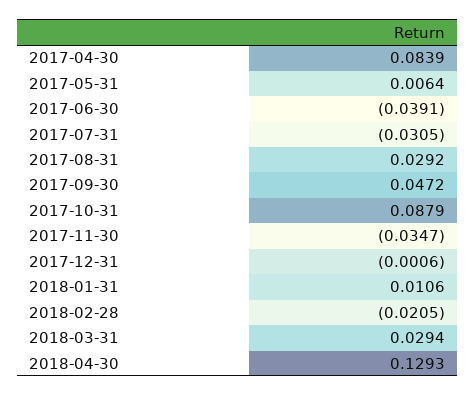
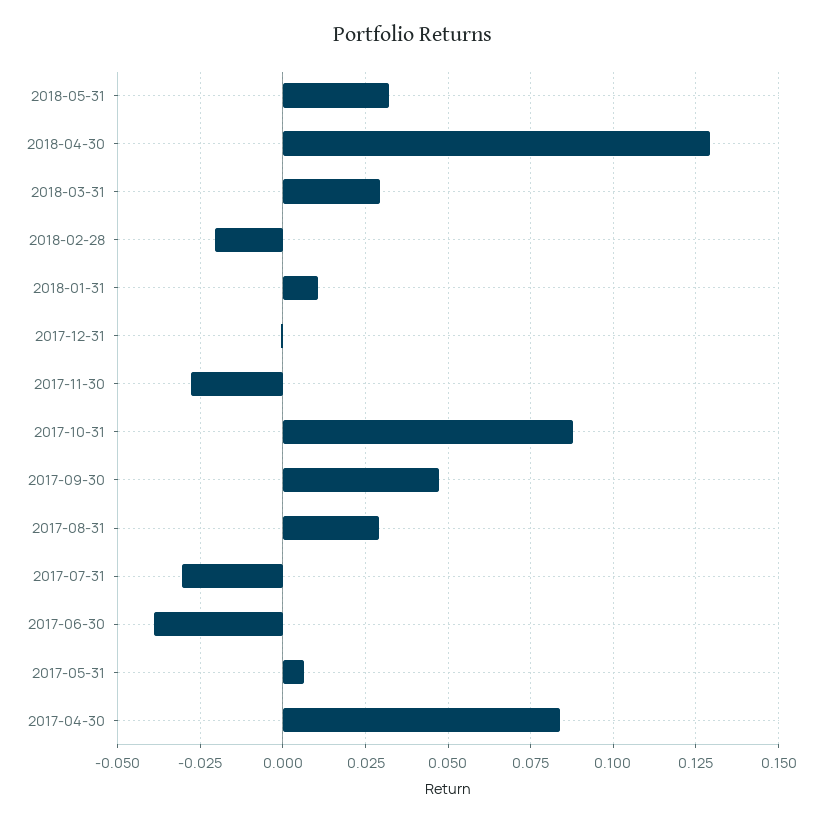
2017-11-30: -0.0347 -> -0.0275
2018-05-31: none -> 0.0325

